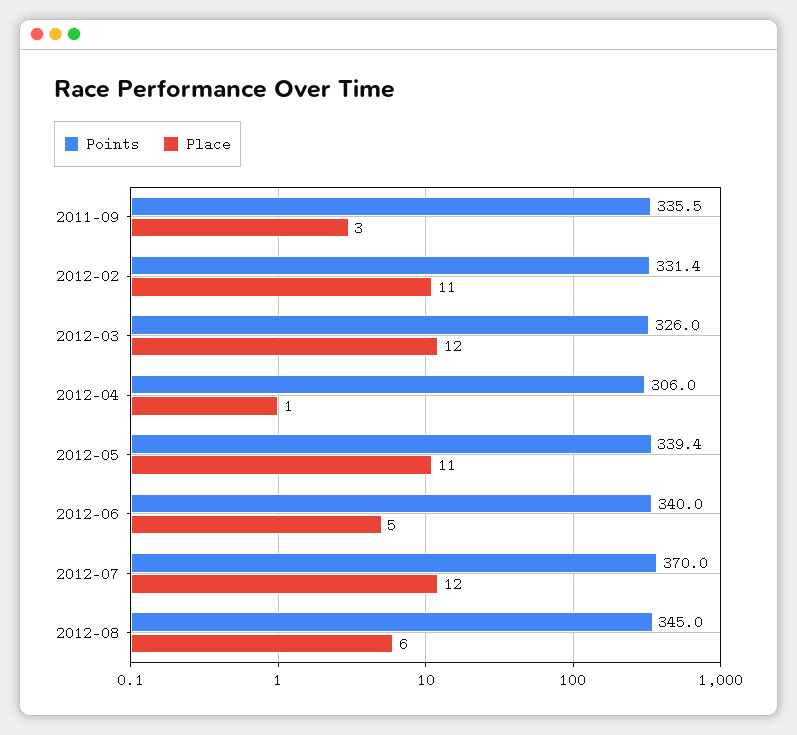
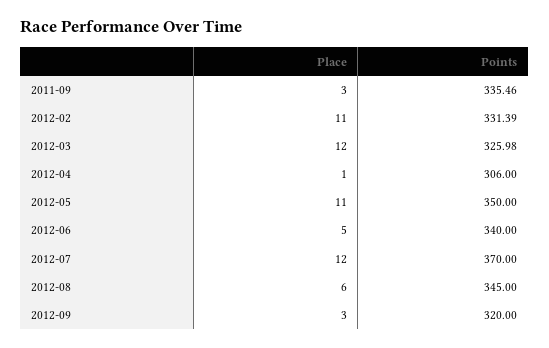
Points, 2012-05: 339.4 -> 350
Place, 2012-09: none -> 3
Points, 2012-09: none -> 320

